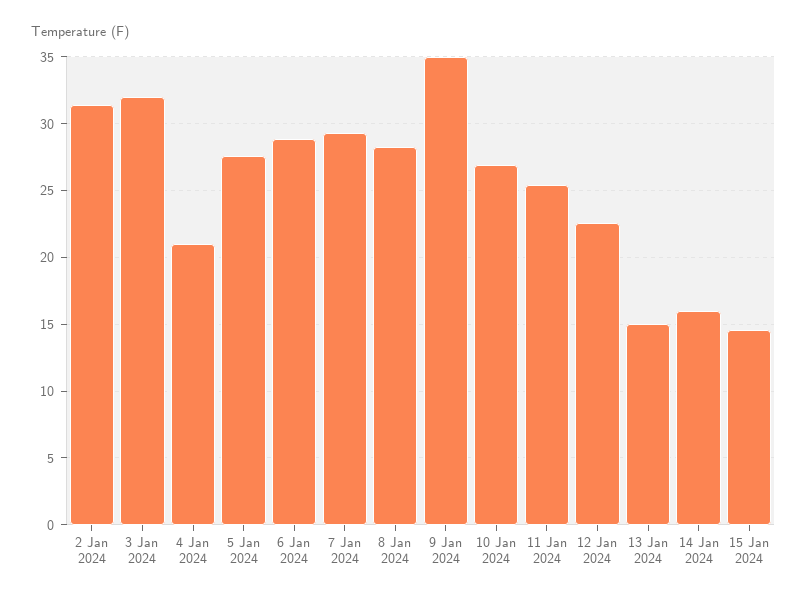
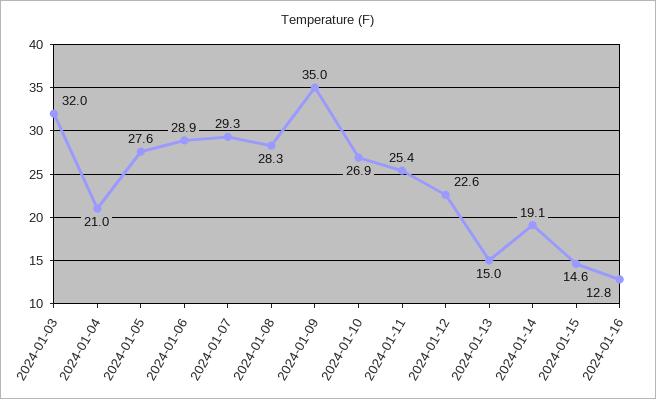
2 Jan 2024: 31.5 -> none
14 Jan 2024: 16 -> 19.1
2024-01-16: none -> 12.8

